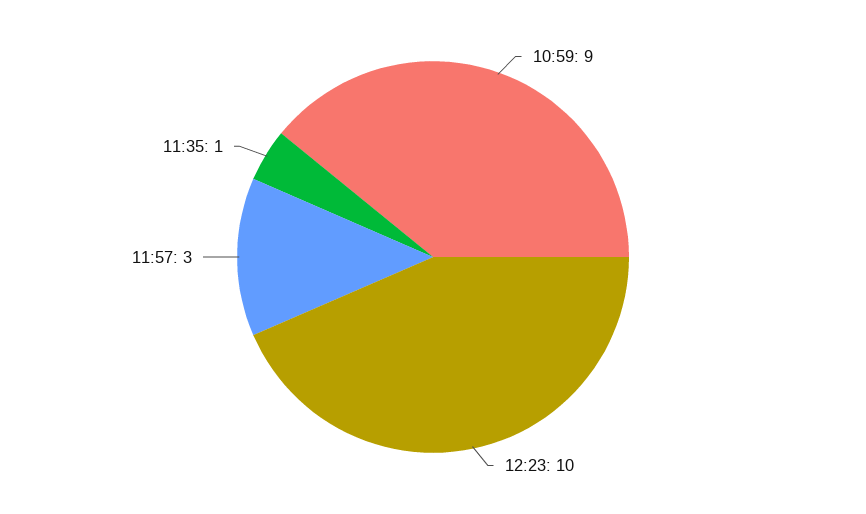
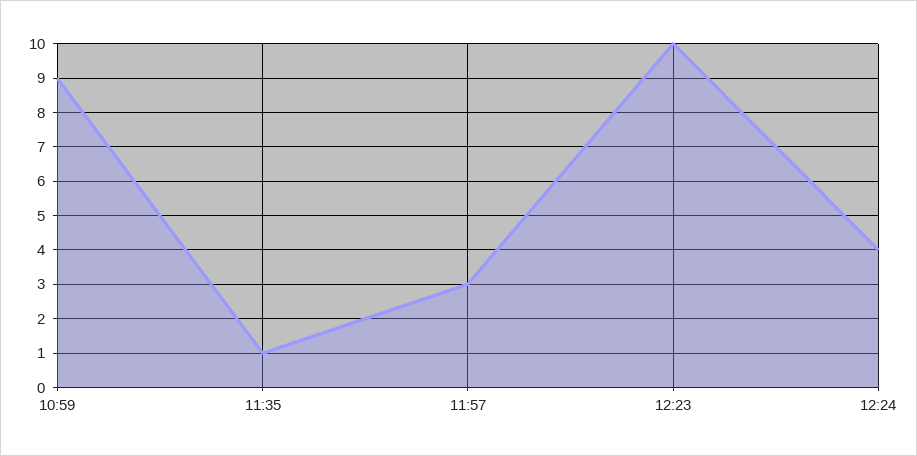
12:24: none -> 4

